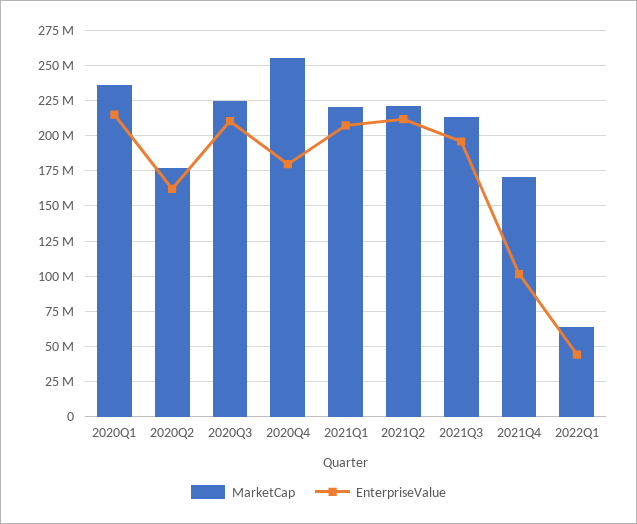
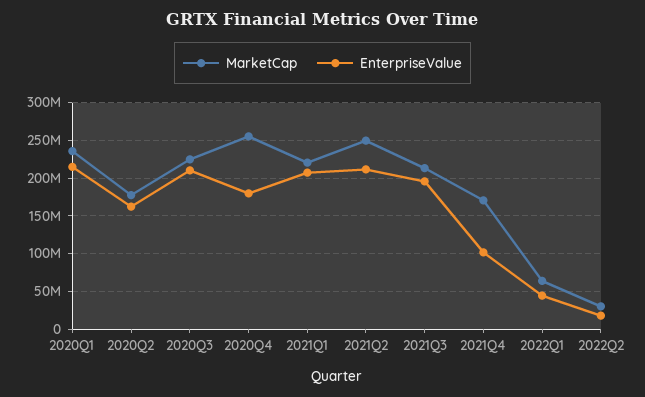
MarketCap, 2021Q2: 220000000 -> 250000000
MarketCap, 2022Q2: none -> 30000000
EnterpriseValue, 2022Q2: none -> 20000000

